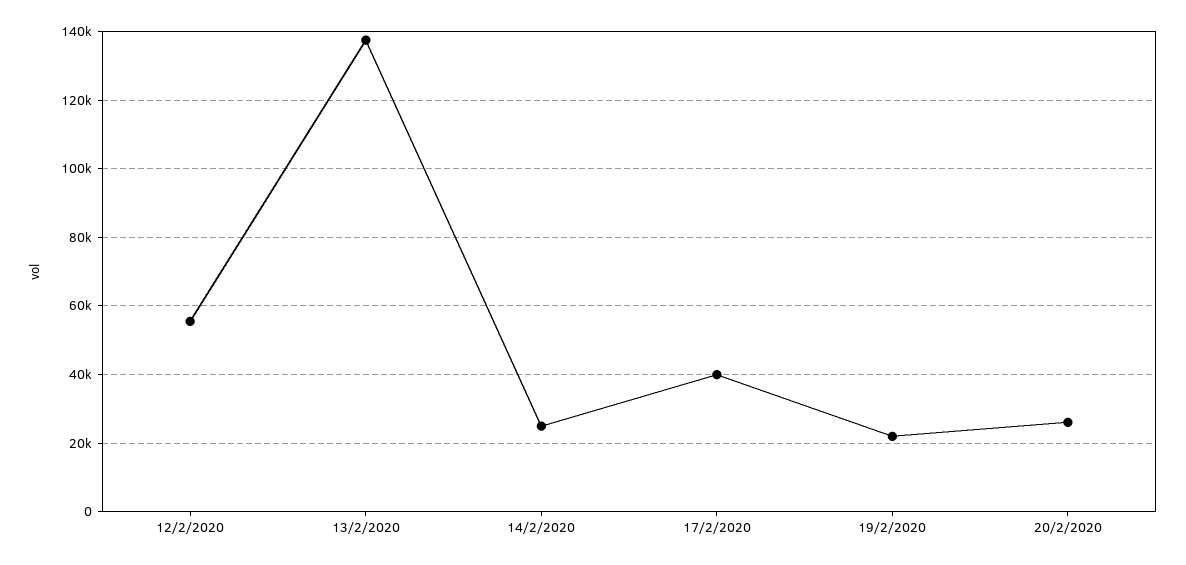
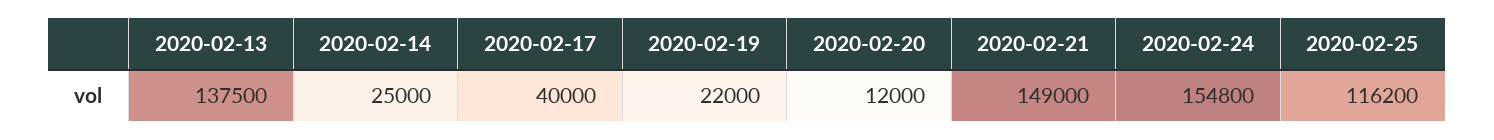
12/2/2020: 56000 -> none
20/2/2020: 26000 -> 12000
2020-02-21: none -> 149000
2020-02-24: none -> 154800
2020-02-25: none -> 116200

